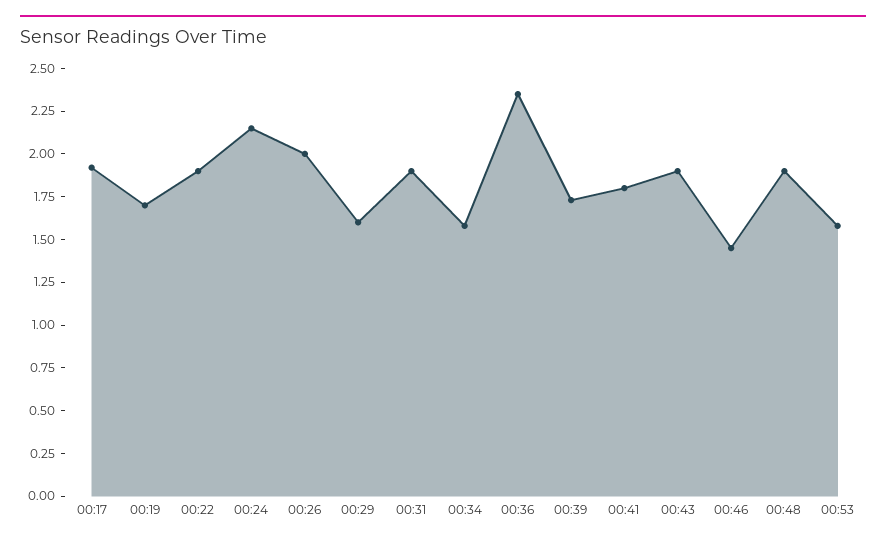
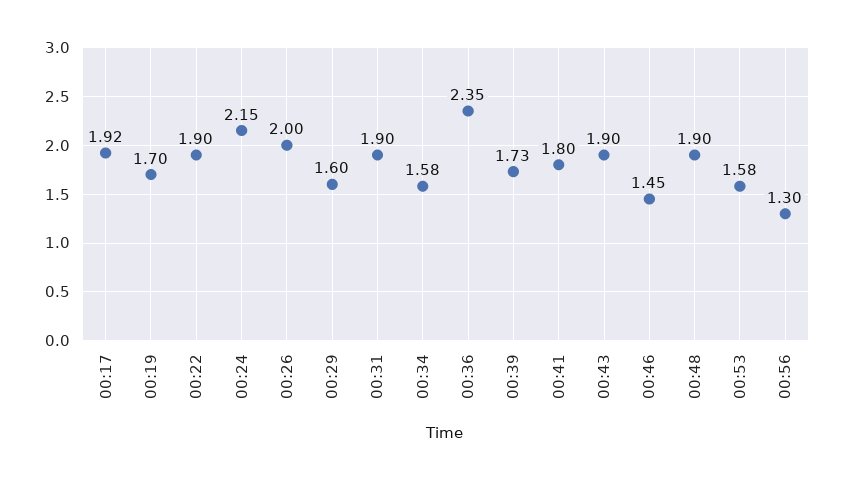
00:56: none -> 1.3

